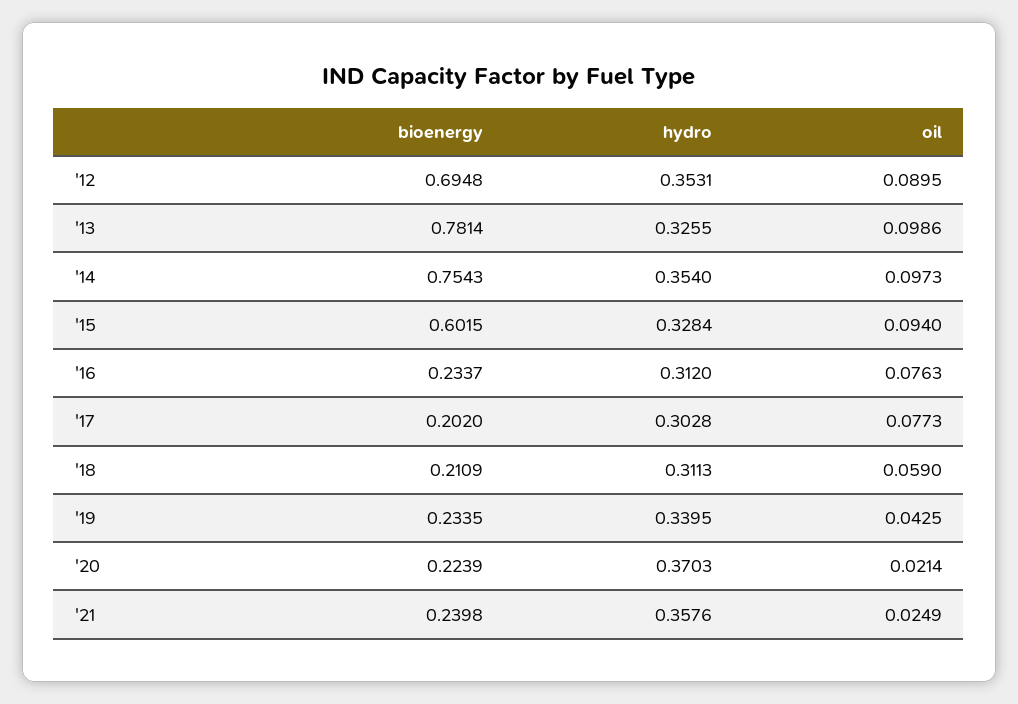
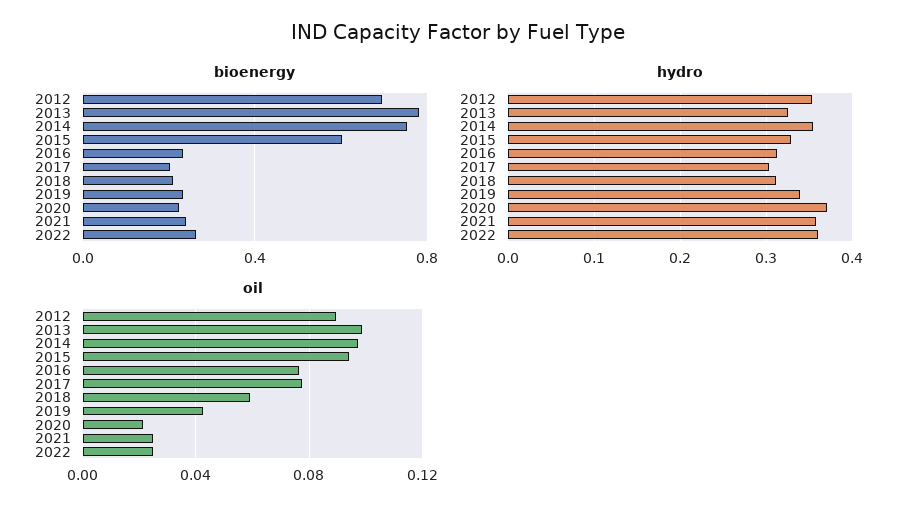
bioenergy, 2022: none -> 0.25
hydro, 2022: none -> 0.36
oil, 2022: none -> 0.025

